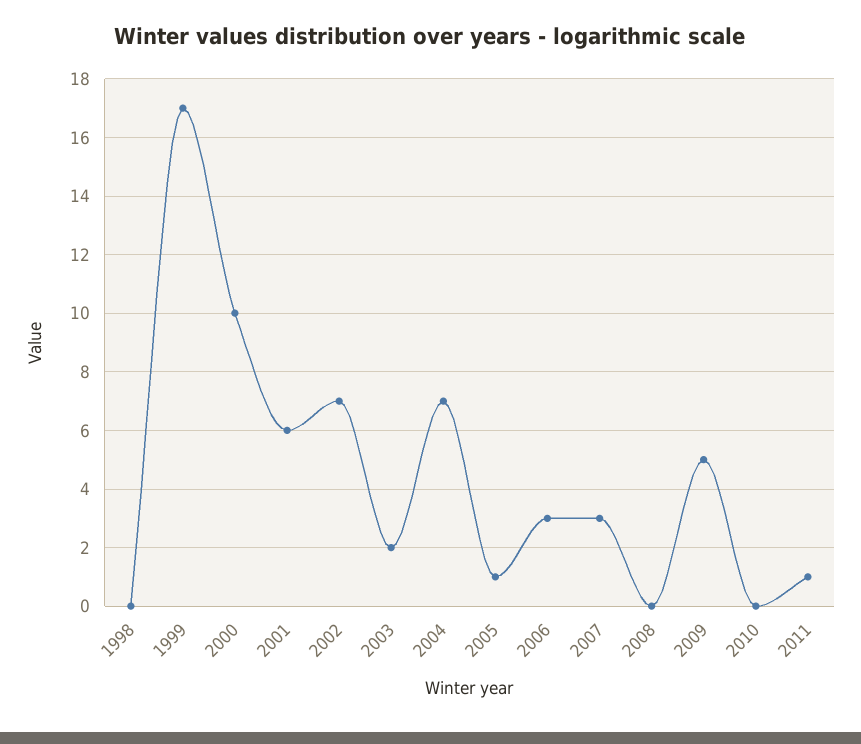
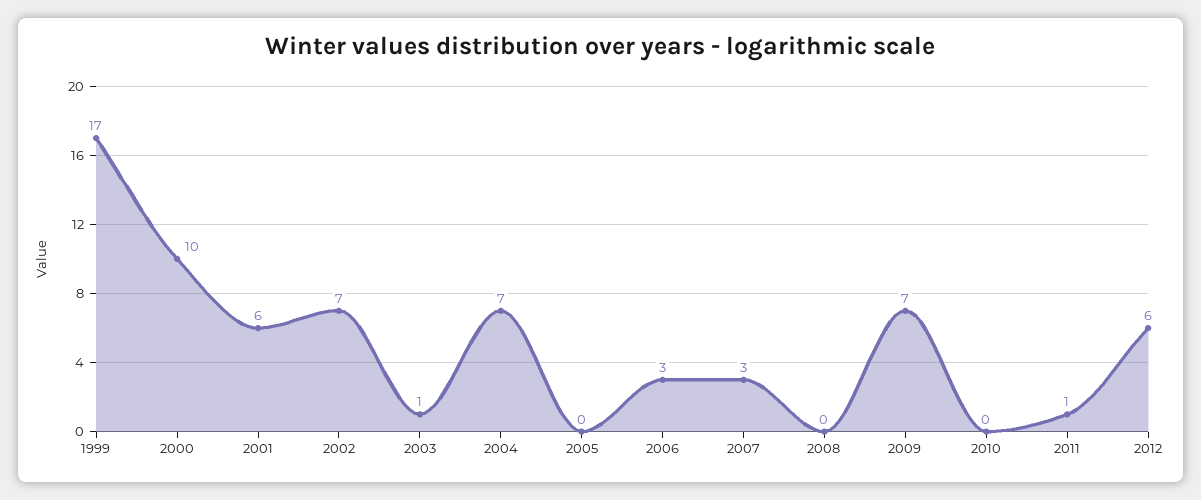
1998: 0 -> none
2003: 2 -> 1
2005: 1 -> 0
2009: 5 -> 7
2012: none -> 6

